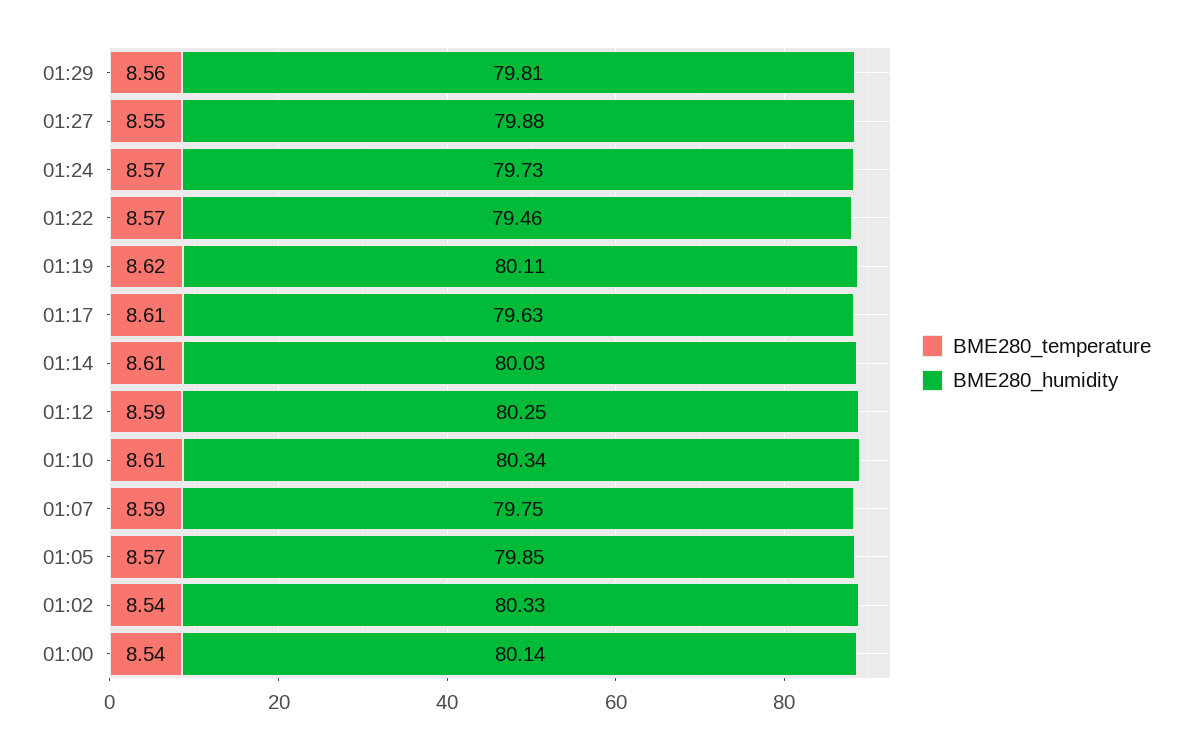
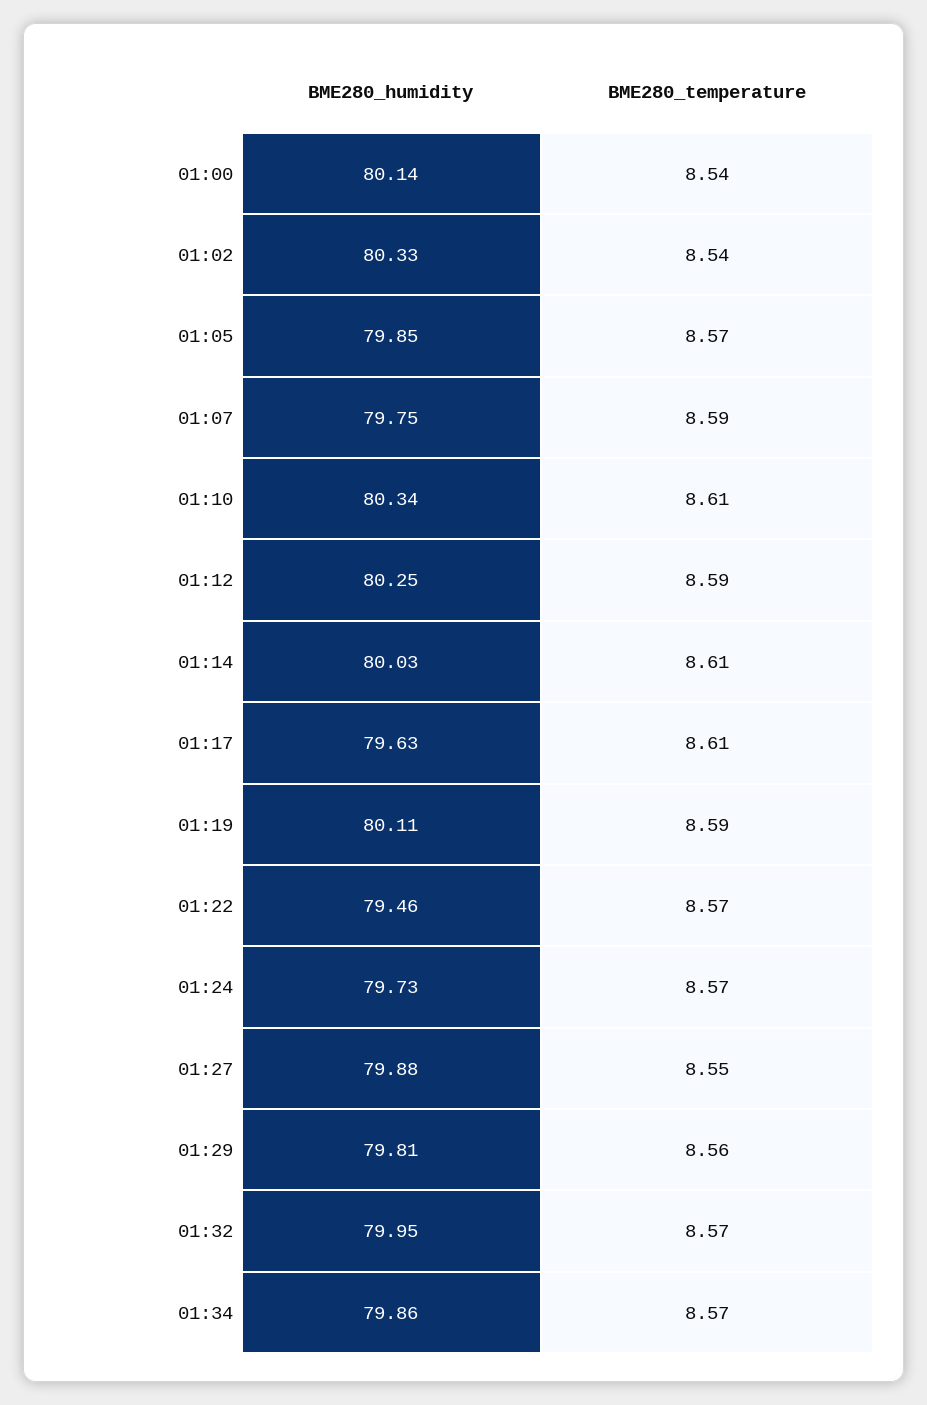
BME280_temperature, 01:19: 8.62 -> 8.59
BME280_humidity, 01:32: none -> 79.95
BME280_temperature, 01:32: none -> 8.57
BME280_humidity, 01:34: none -> 79.86
BME280_temperature, 01:34: none -> 8.57

